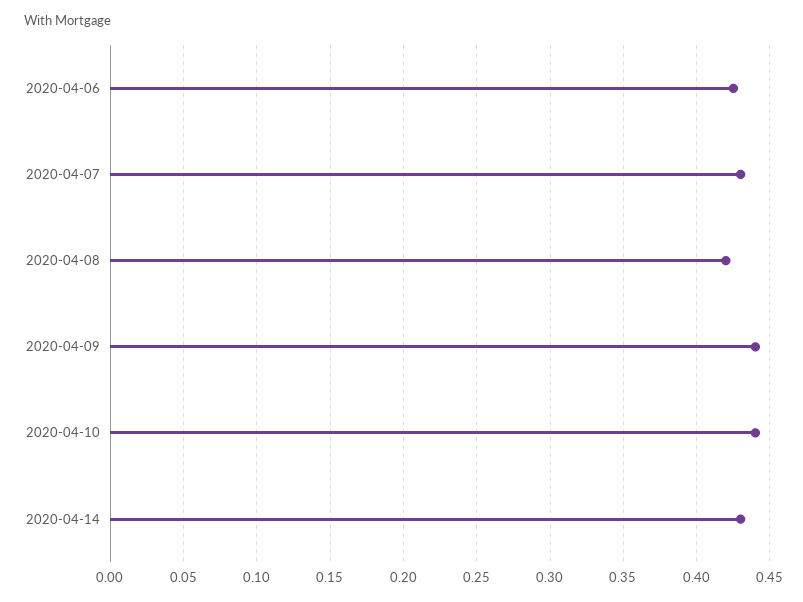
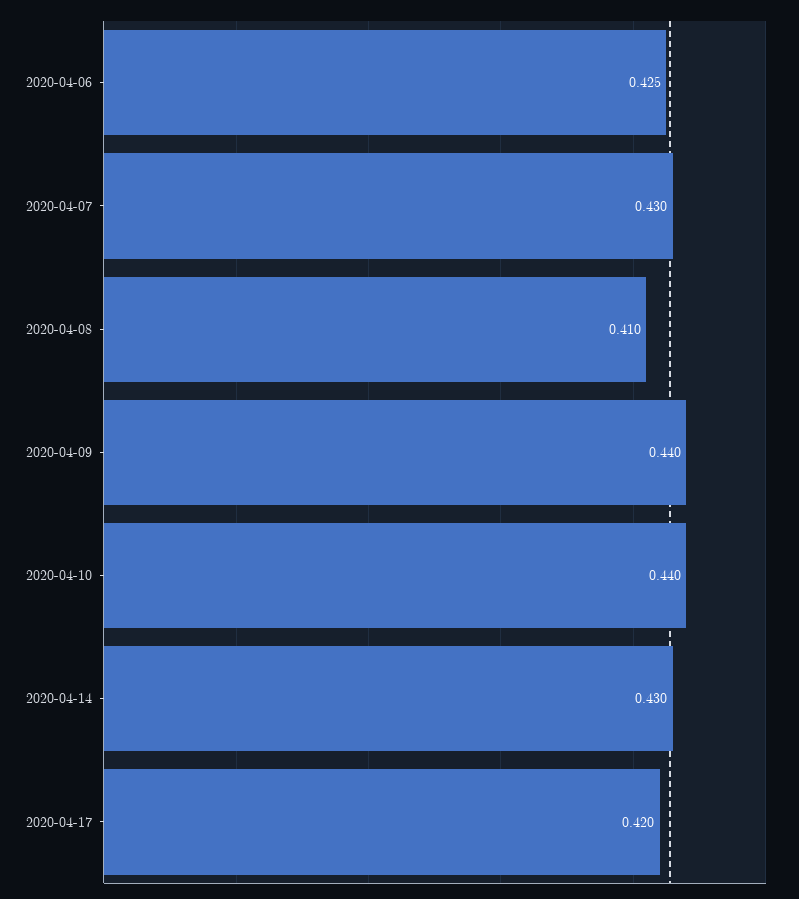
2020-04-08: 0.42 -> 0.41
2020-04-17: none -> 0.42

